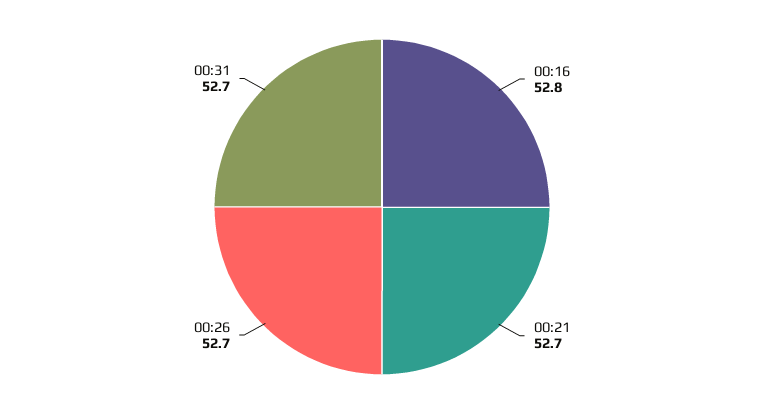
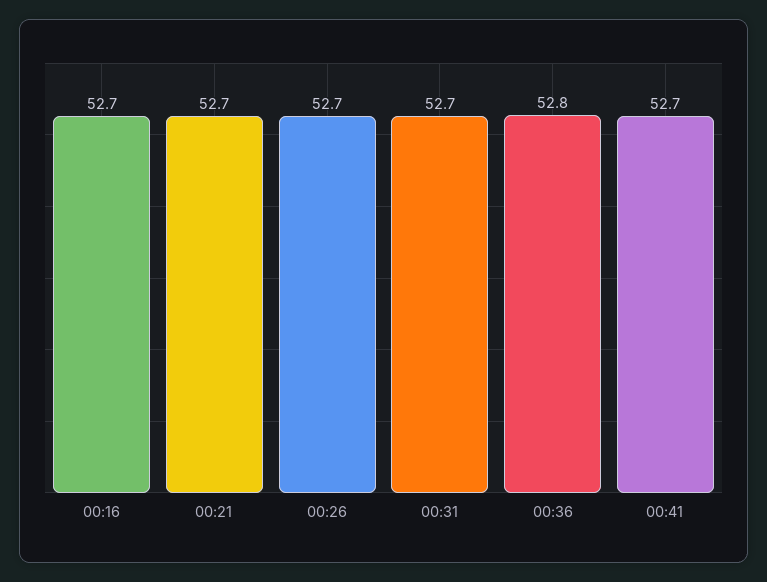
00:16: 52.8 -> 52.7
00:36: none -> 52.8
00:41: none -> 52.7

